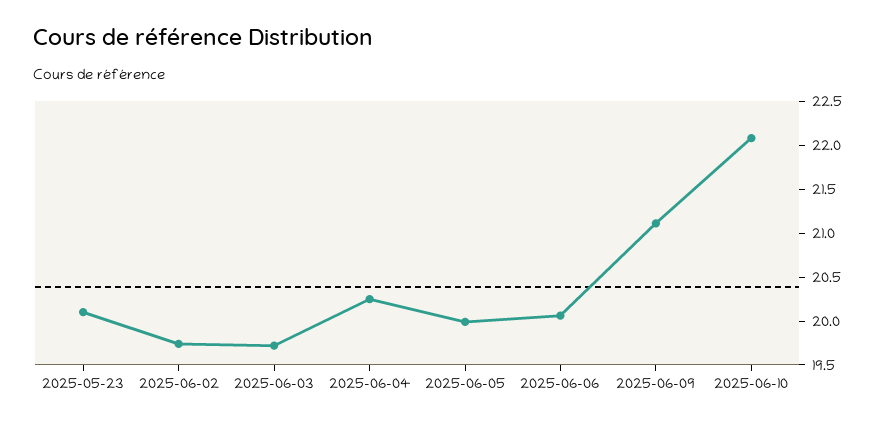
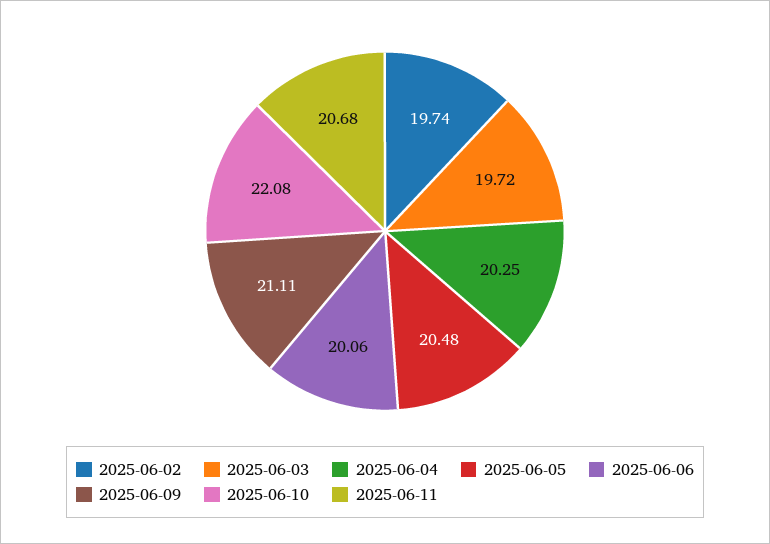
2025-05-23: 20.1 -> none
2025-06-05: 20 -> 20.48
2025-06-11: none -> 20.68

